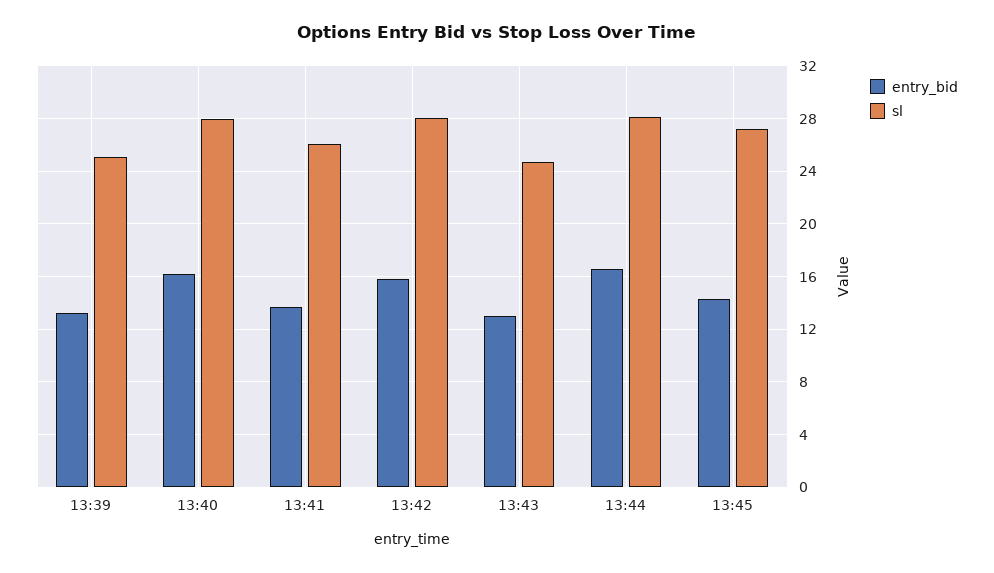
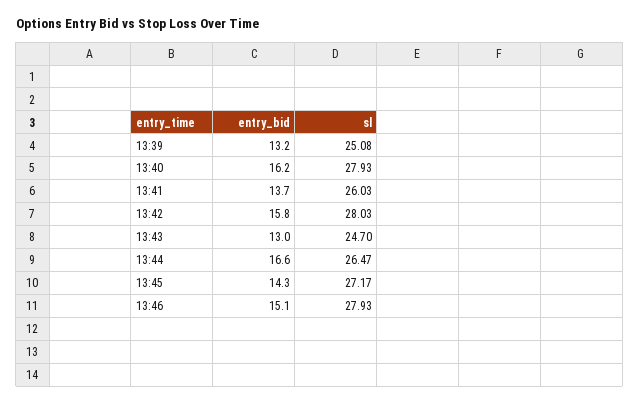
sl, 13:44: 28 -> 26.47
entry_bid, 13:46: none -> 15.1
sl, 13:46: none -> 27.93

